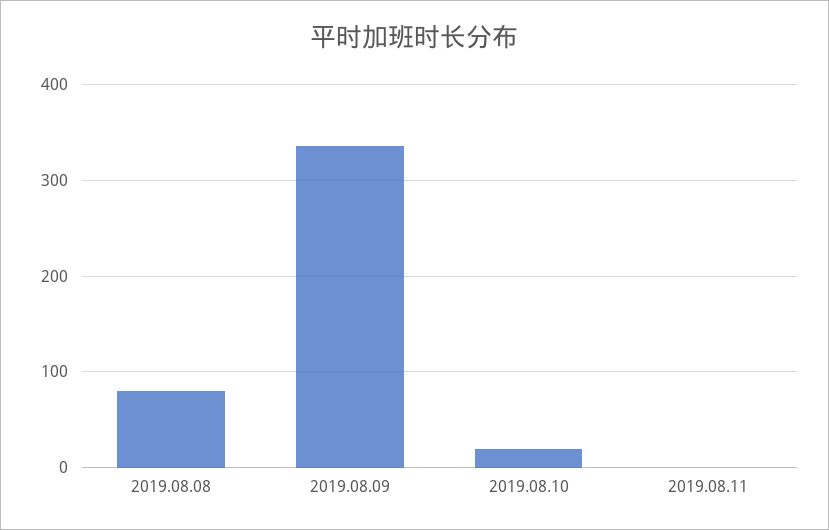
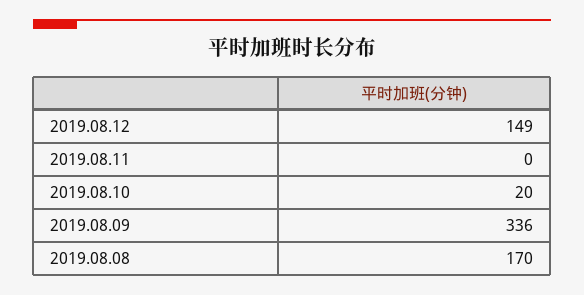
2019.08.08: 80 -> 170
2019.08.12: none -> 149

